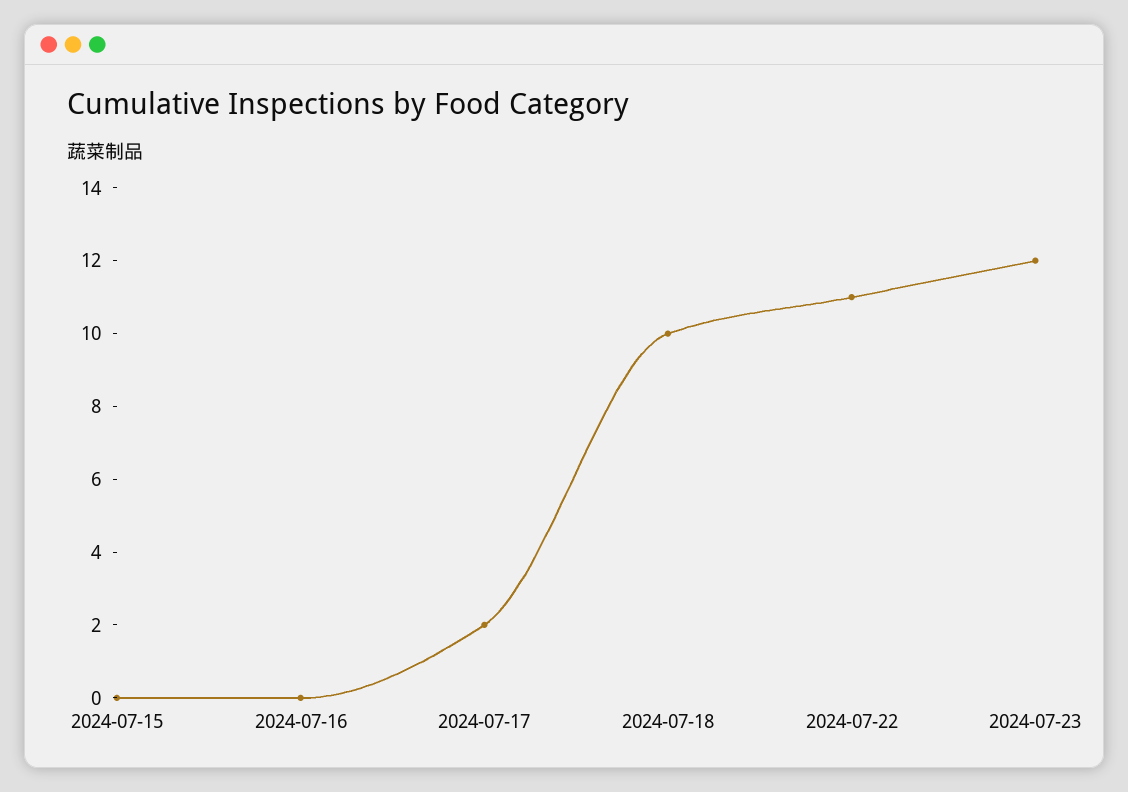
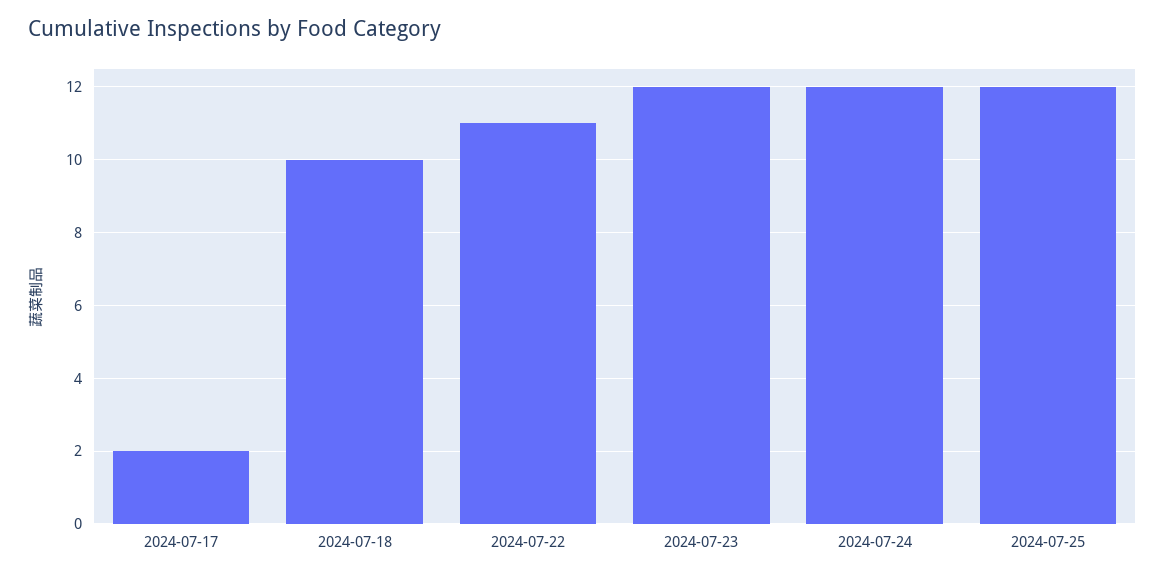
2024-07-15: 0 -> none
2024-07-16: 0 -> none
2024-07-24: none -> 12
2024-07-25: none -> 12

